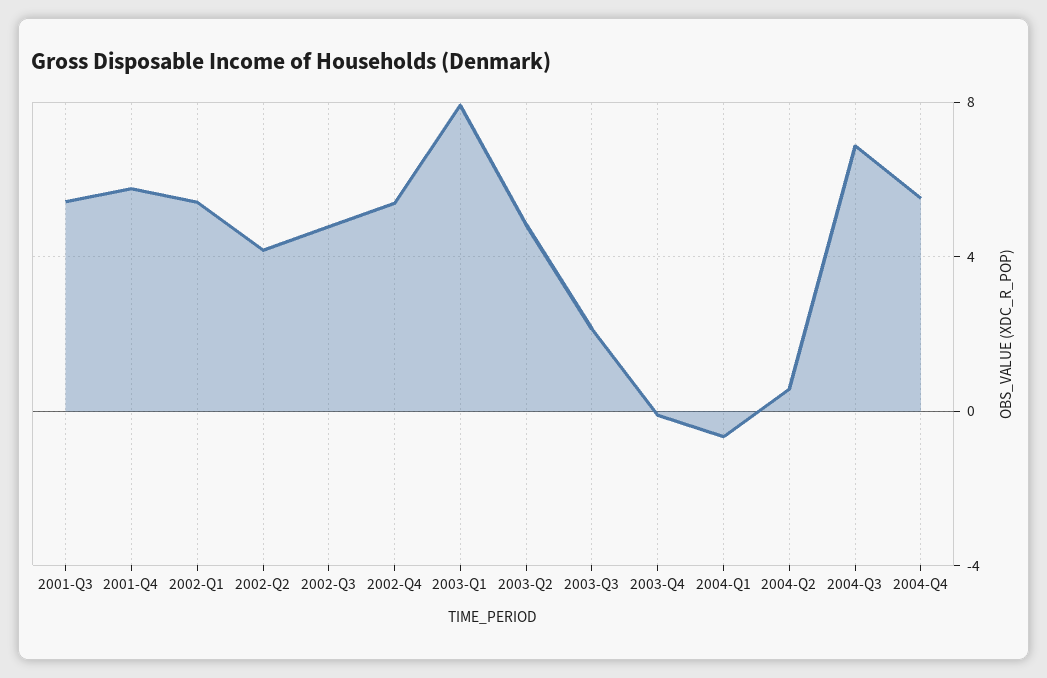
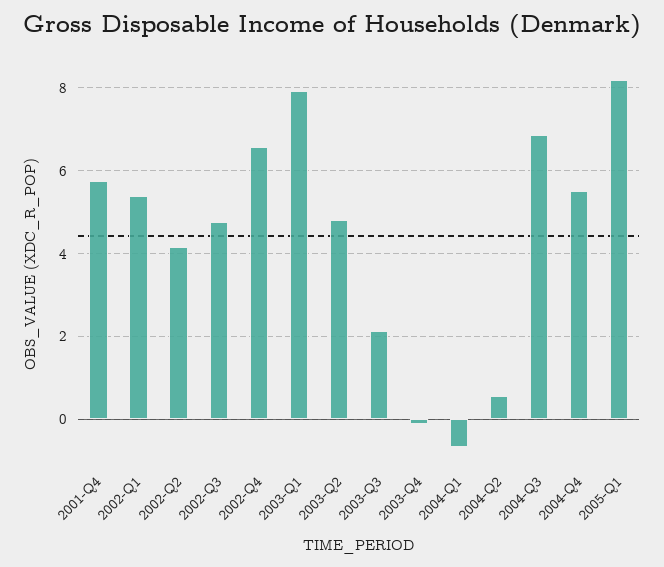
2001-Q3: 5.5 -> none
2002-Q4: 5.5 -> 6.6
2005-Q1: none -> 8.2

